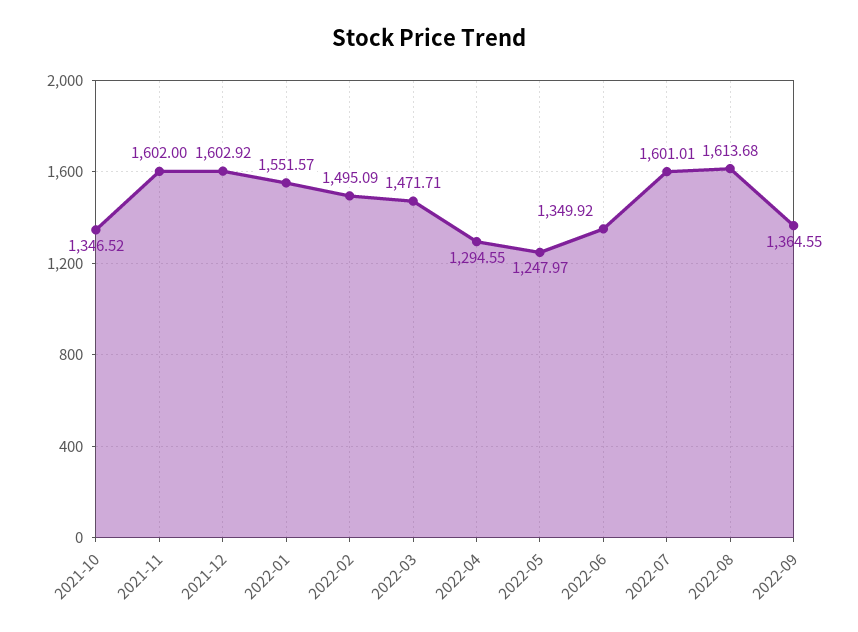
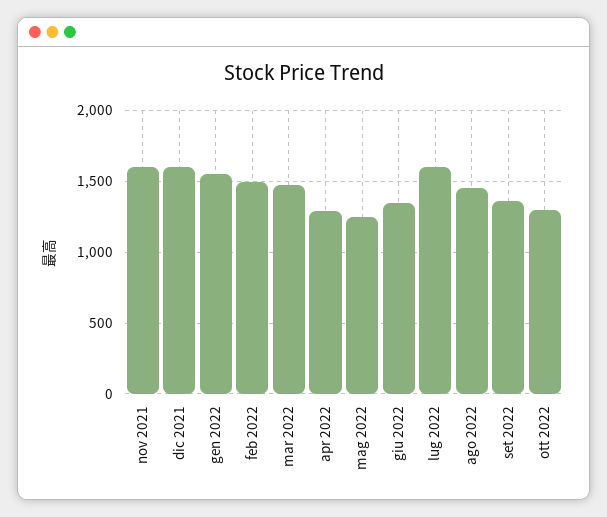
2021-10: 1346.52 -> none
2022-08: 1613.68 -> 1450
ott 2022: none -> 1300

